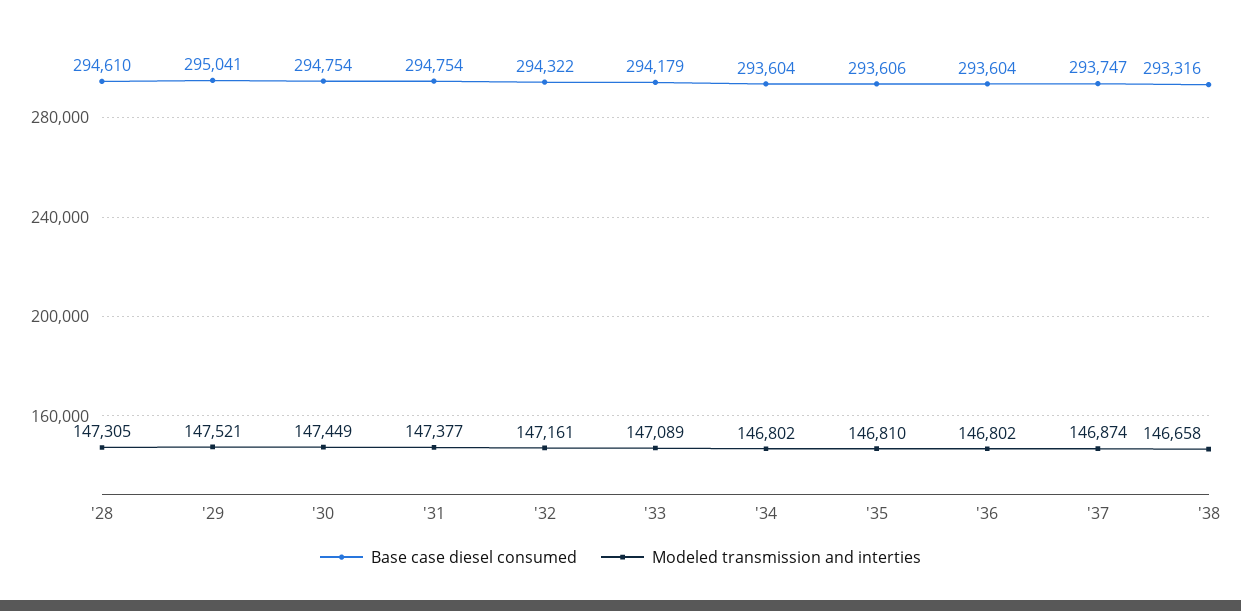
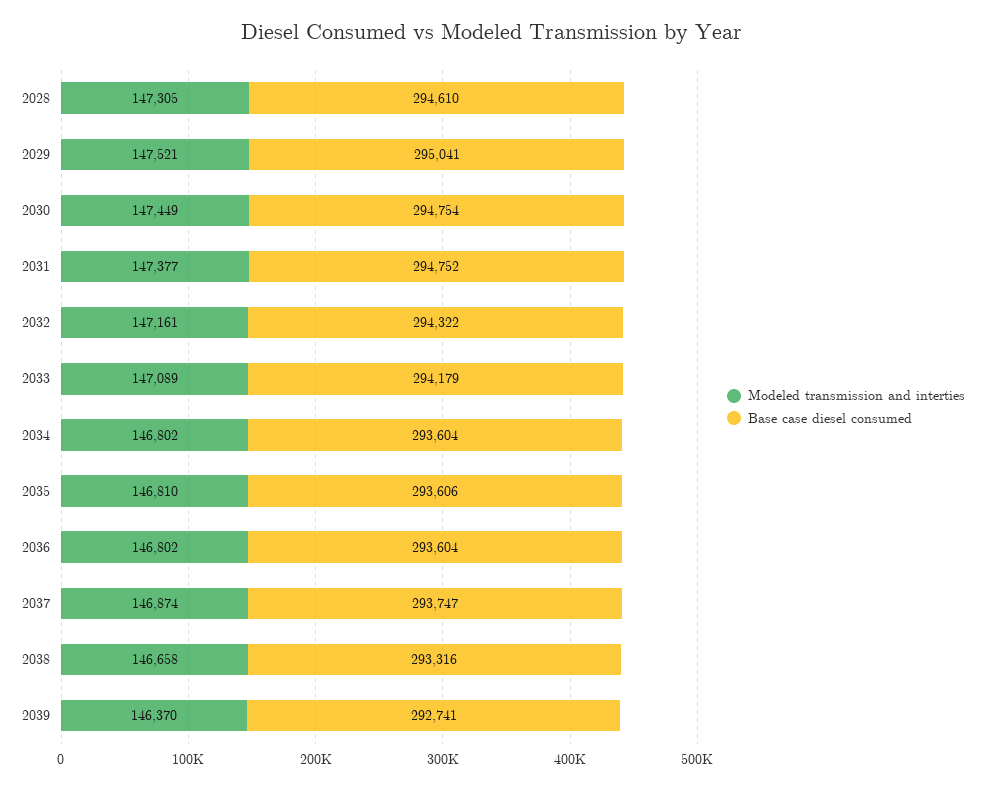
Base case diesel consumed, '31: 294754 -> 294752
Modeled transmission and interties, 2039: none -> 146370
Base case diesel consumed, 2039: none -> 292741

